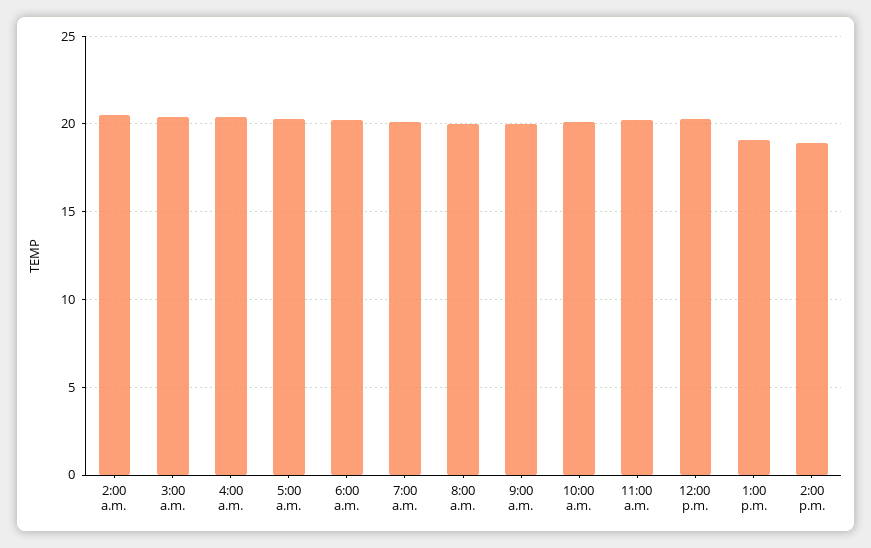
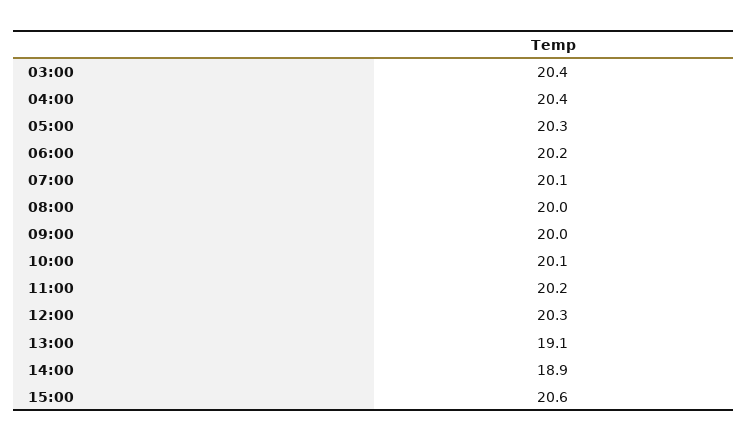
2:00 a.m.: 20.5 -> none
15:00: none -> 20.6

